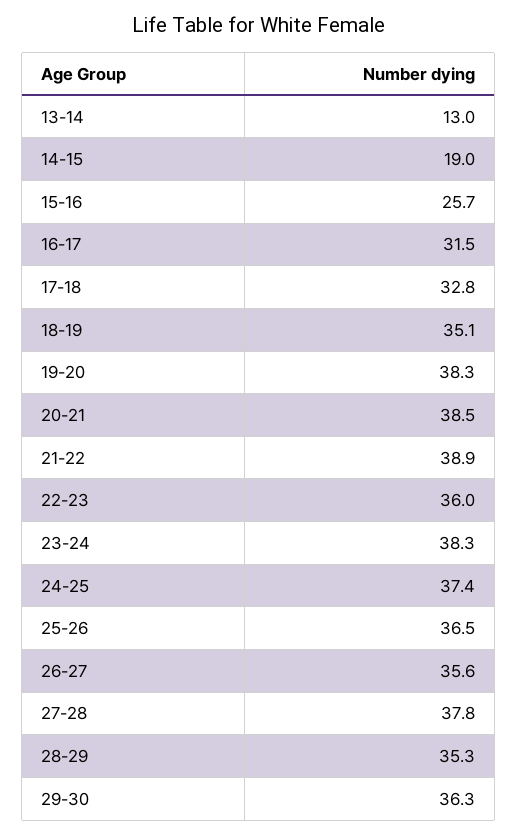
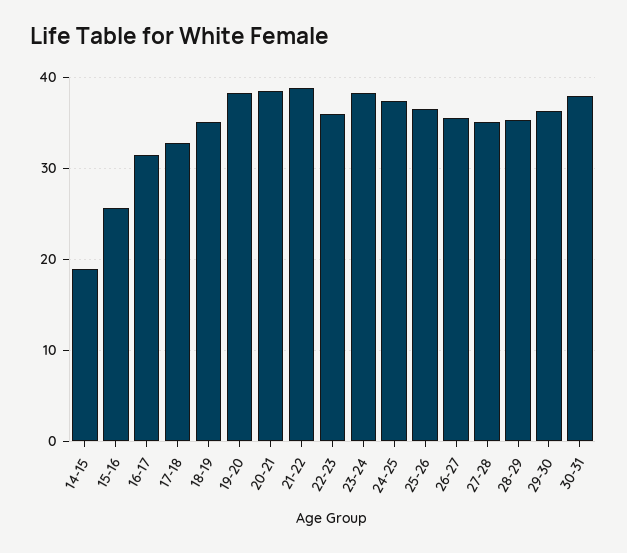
13-14: 13 -> none
27-28: 37.8 -> 35
30-31: none -> 38

